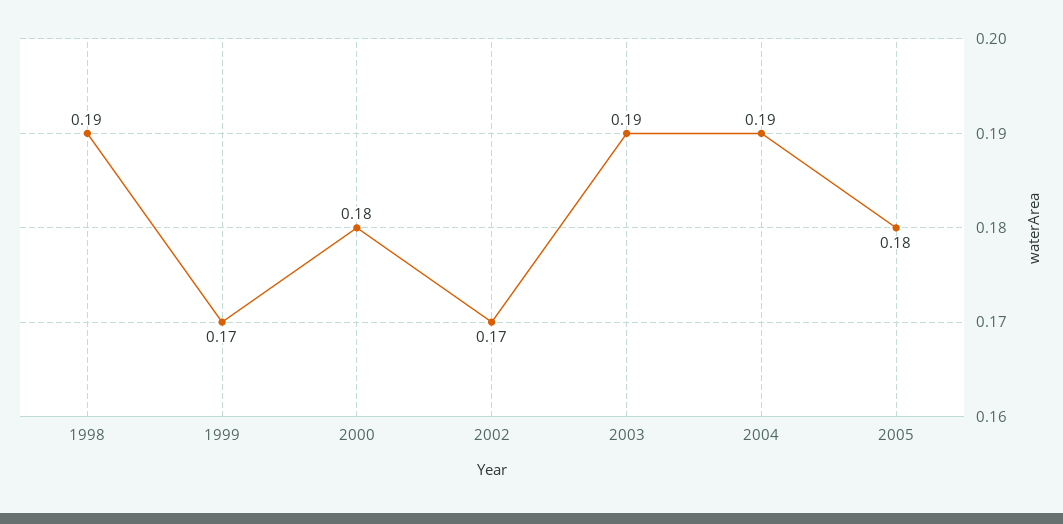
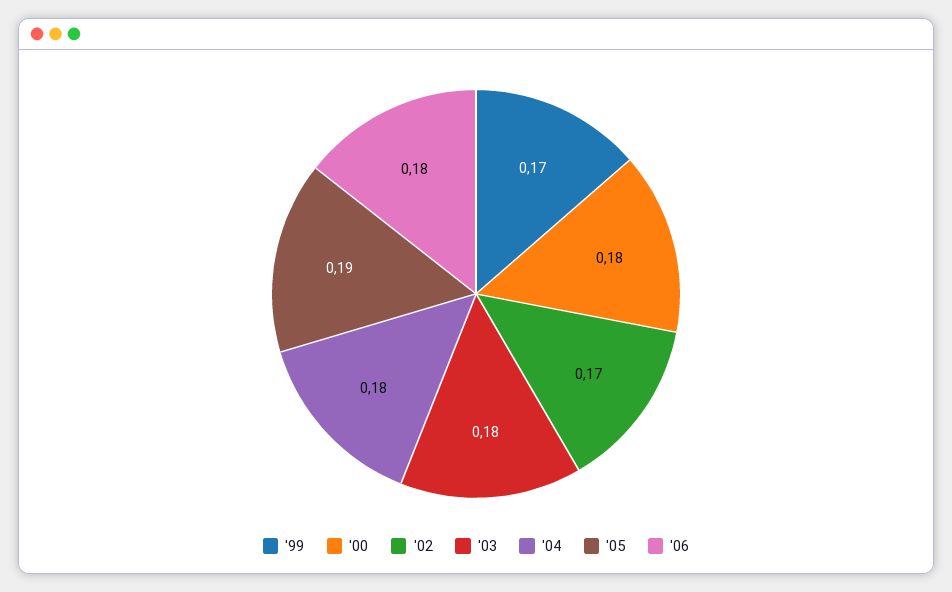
1998: 0.19 -> none
2003: 0.19 -> 0.18
2004: 0.19 -> 0.18
2005: 0.18 -> 0.19
'06: none -> 0.18

